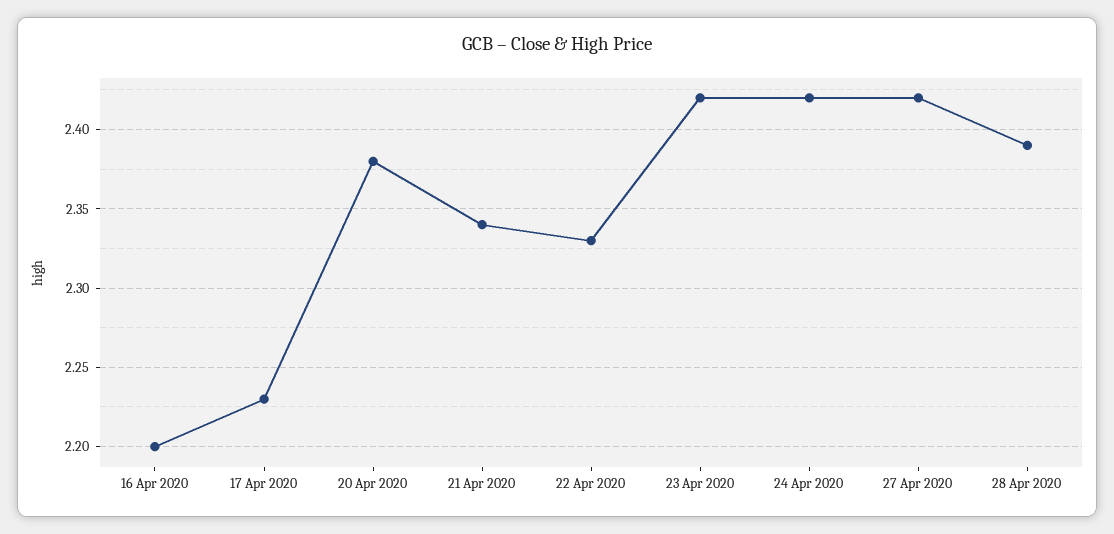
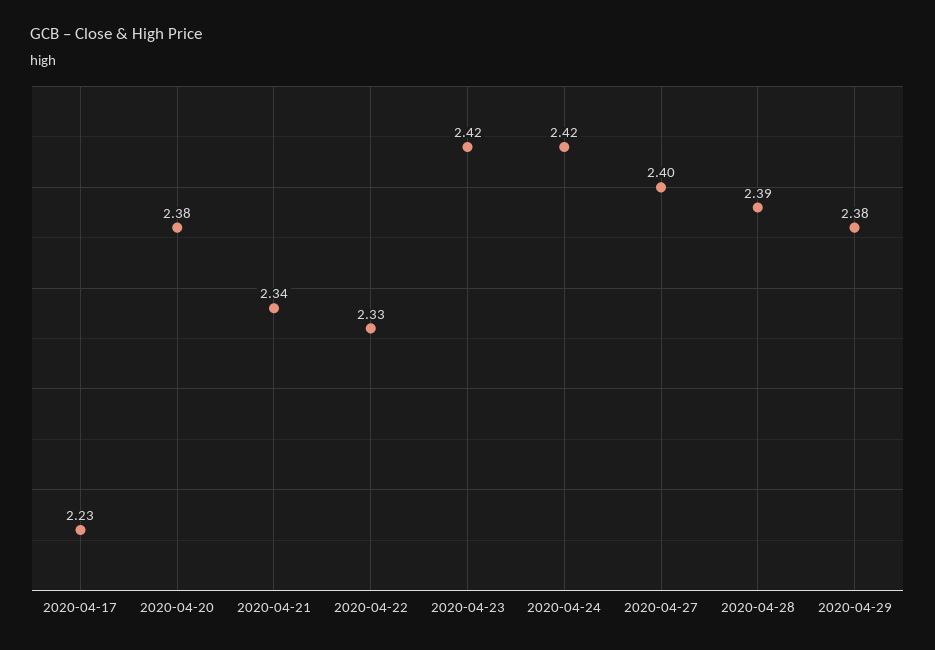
16 Apr 2020: 2.2 -> none
27 Apr 2020: 2.42 -> 2.4
2020-04-29: none -> 2.38

